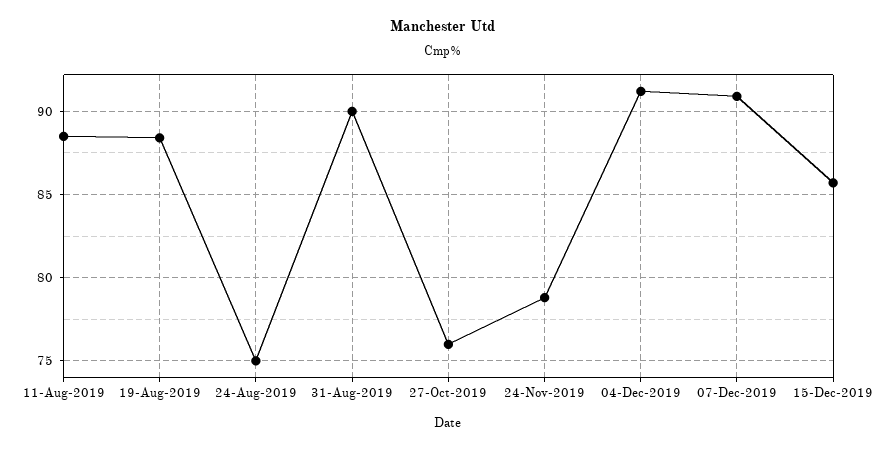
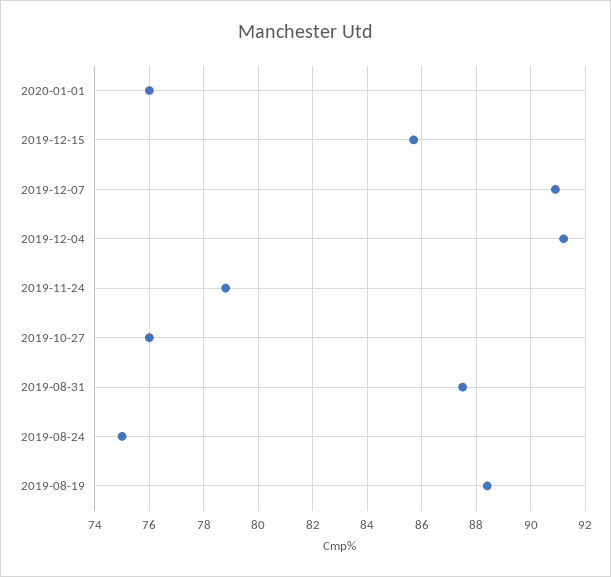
11-Aug-2019: 88.5 -> none
31-Aug-2019: 90 -> 87.5
2020-01-01: none -> 76

